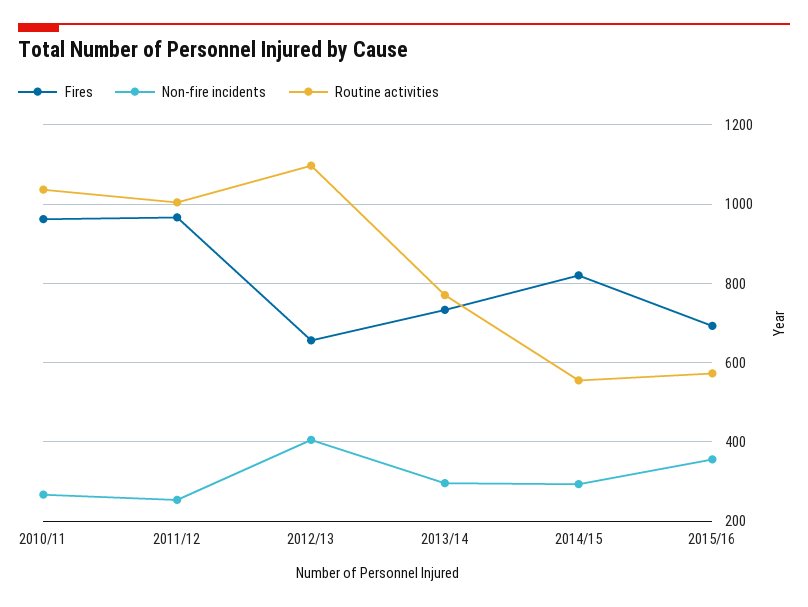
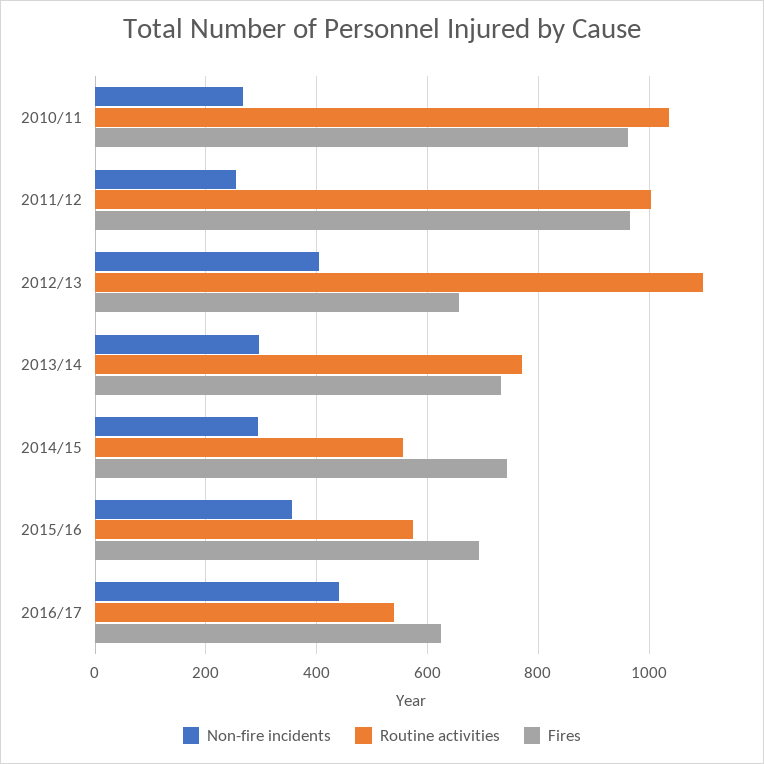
Fires, 2014/15: 820 -> 740
Non-fire incidents, 2016/17: none -> 440
Routine activities, 2016/17: none -> 540
Fires, 2016/17: none -> 620

